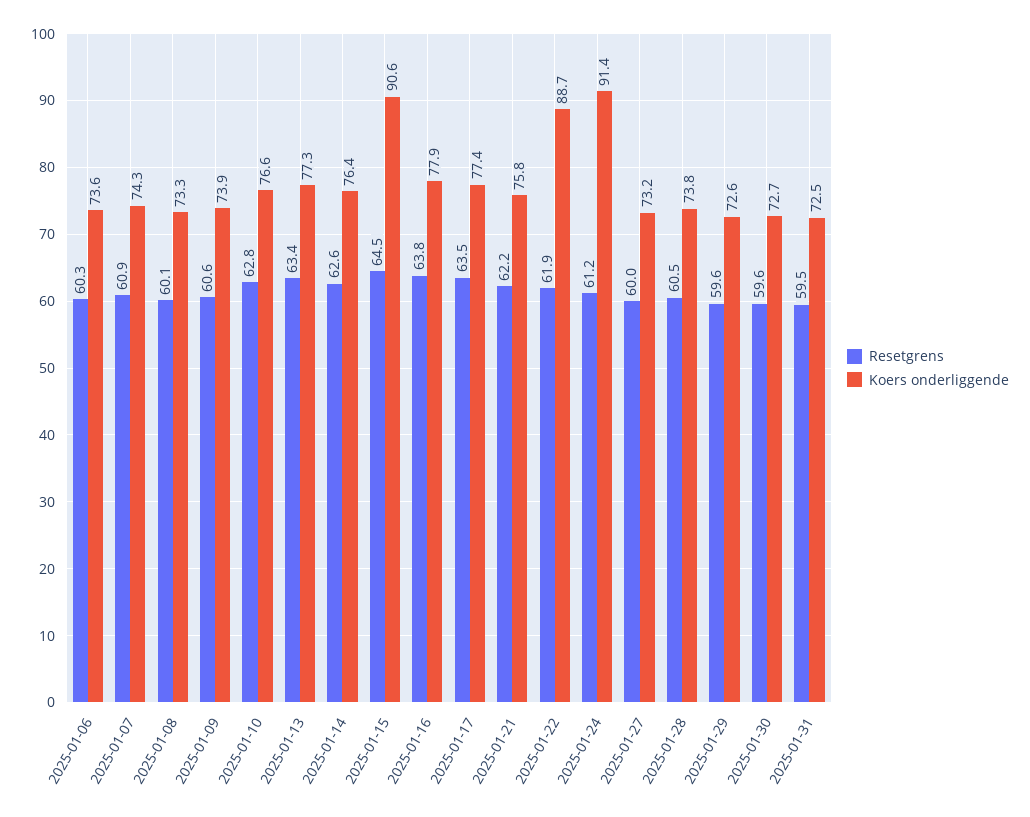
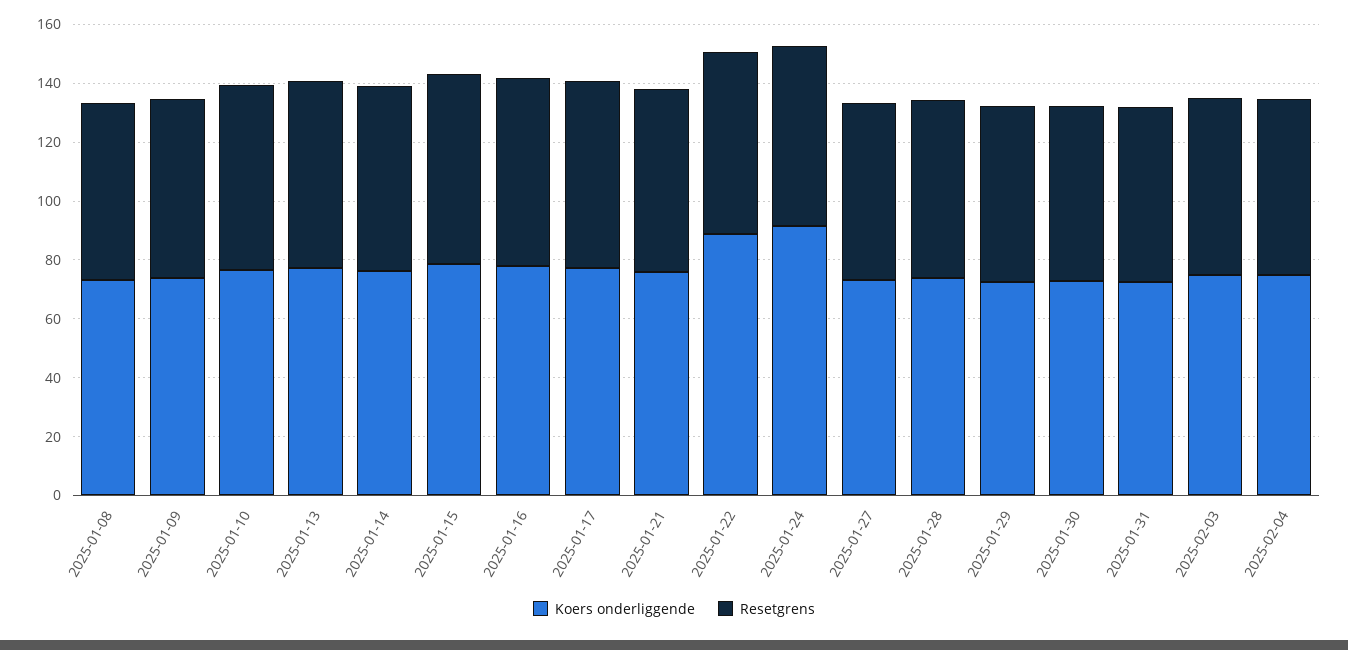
Resetgrens, 2025-01-06: 60.3 -> none
Koers onderliggende, 2025-01-06: 73.6 -> none
Resetgrens, 2025-01-07: 60.9 -> none
Koers onderliggende, 2025-01-07: 74.3 -> none
Koers onderliggende, 2025-01-15: 90.6 -> 80
Koers onderliggende, 2025-02-03: none -> 75
Resetgrens, 2025-02-03: none -> 60
Koers onderliggende, 2025-02-04: none -> 75
Resetgrens, 2025-02-04: none -> 60

